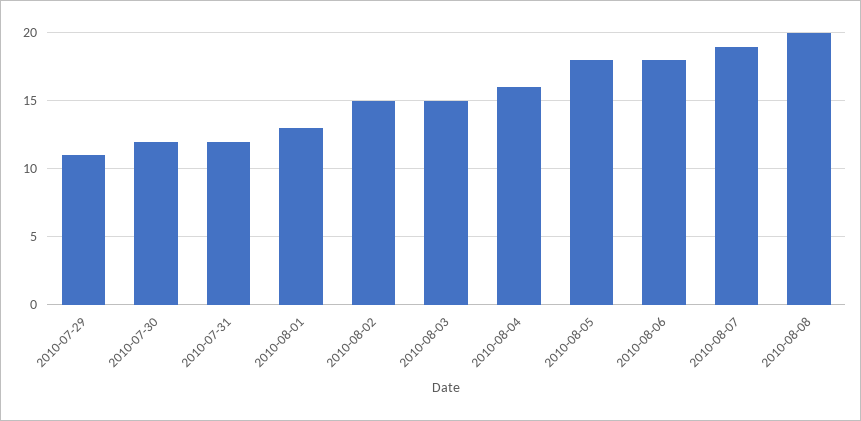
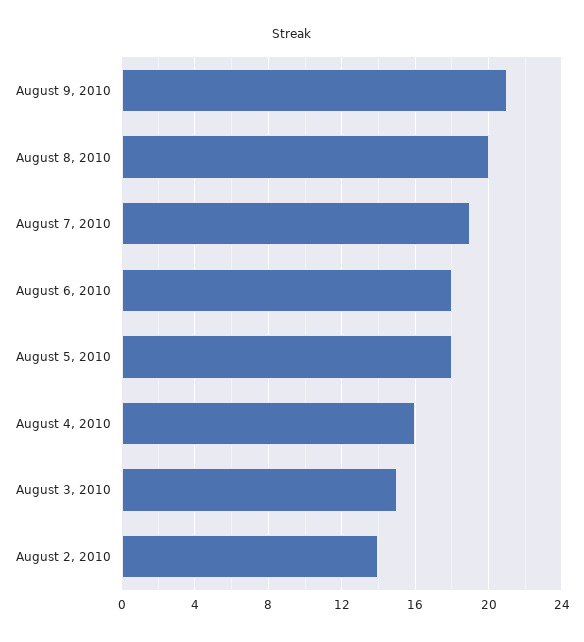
2010-07-29: 11 -> none
2010-07-30: 12 -> none
2010-07-31: 12 -> none
2010-08-01: 13 -> none
2010-08-02: 15 -> 14
August 9, 2010: none -> 21

